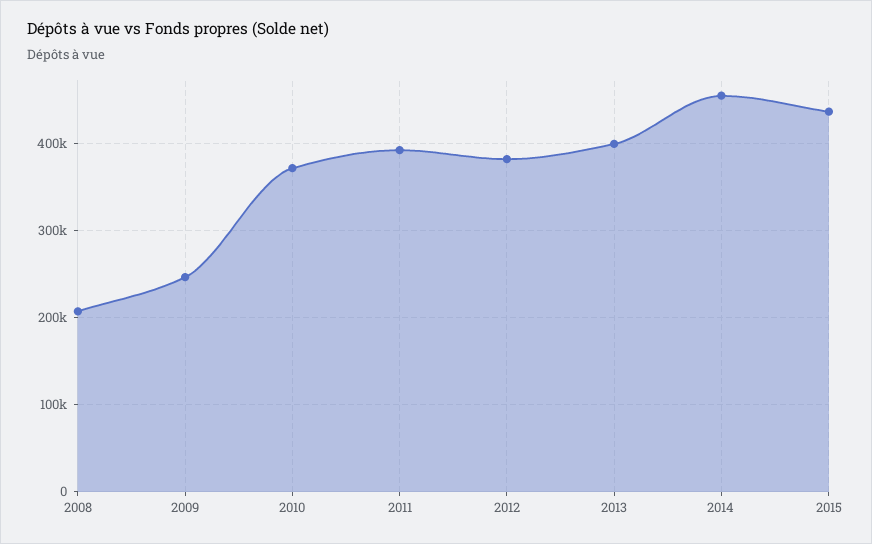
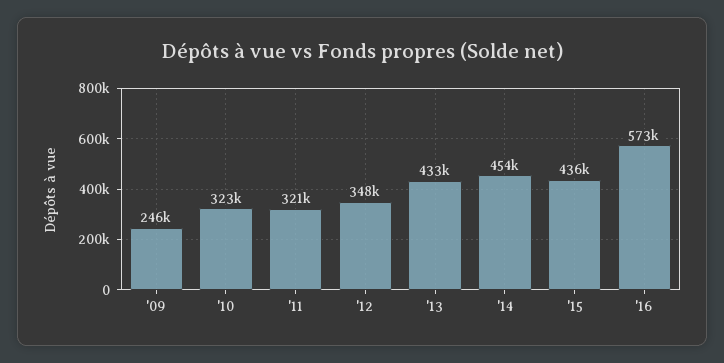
2008: 210000 -> none
2010: 370000 -> 323000
2011: 390000 -> 321000
2012: 380000 -> 348000
2013: 400000 -> 433000
'16: none -> 573000

